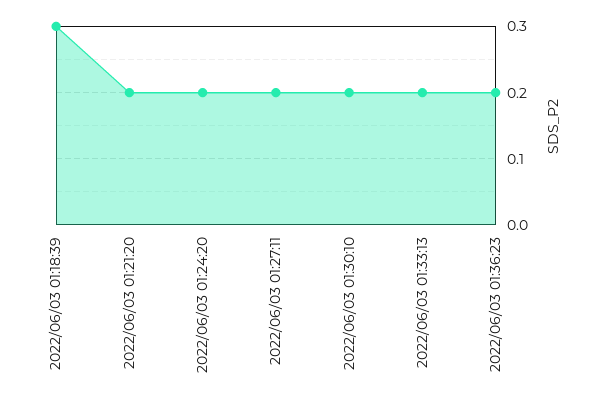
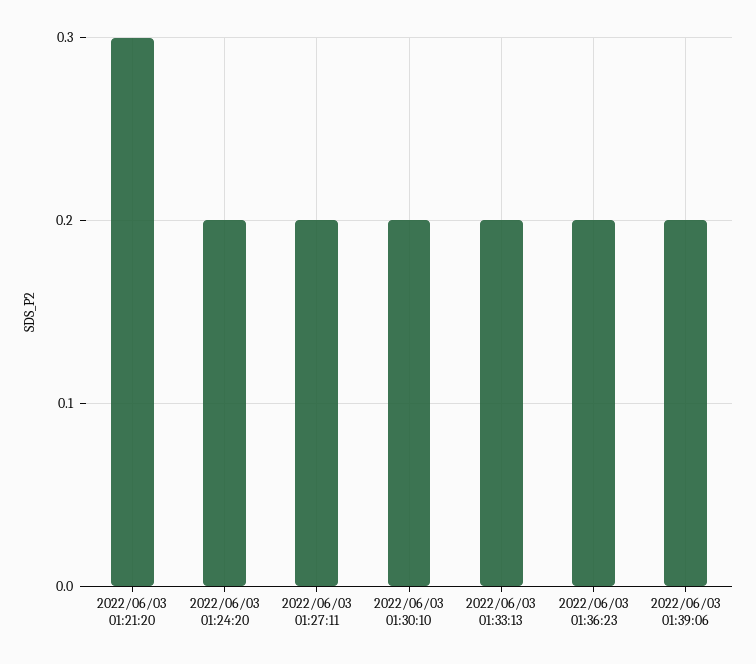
2022/06/03 01:18:39: 0.3 -> none
2022/06/03 01:21:20: 0.2 -> 0.3
2022/06/03 01:39:06: none -> 0.2

